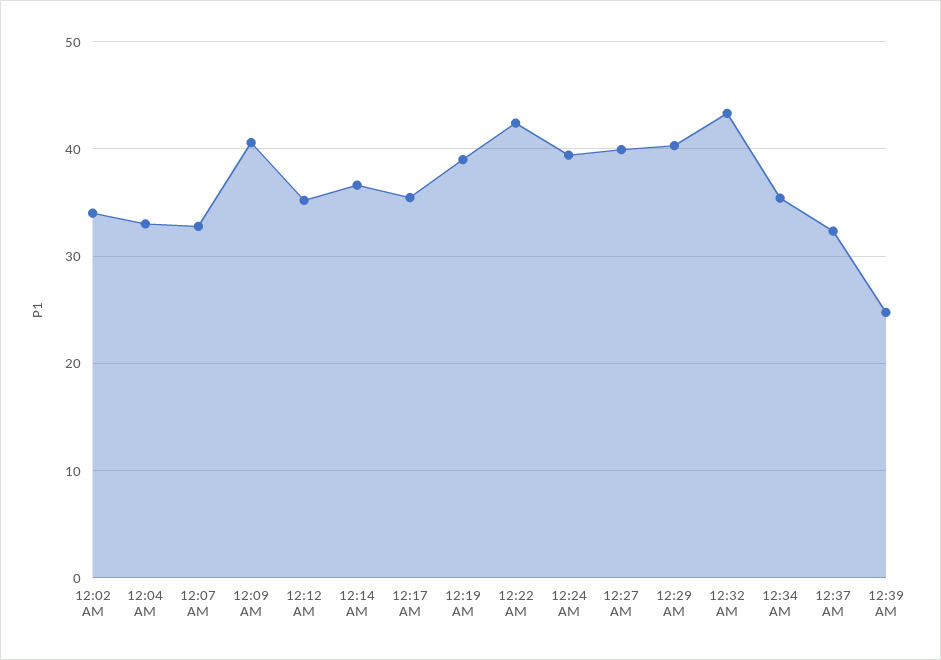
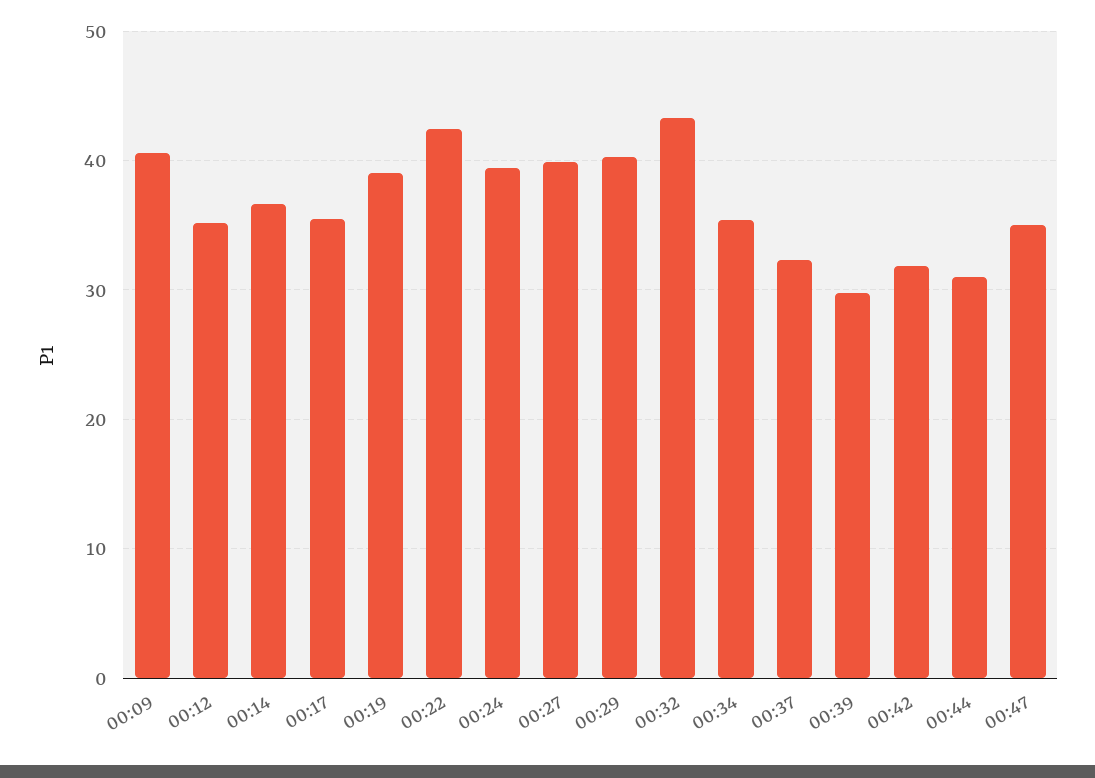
12:02 AM: 34 -> none
12:04 AM: 33 -> none
12:07 AM: 33 -> none
12:39 AM: 25 -> 30
00:42: none -> 32
00:44: none -> 31
00:47: none -> 35

